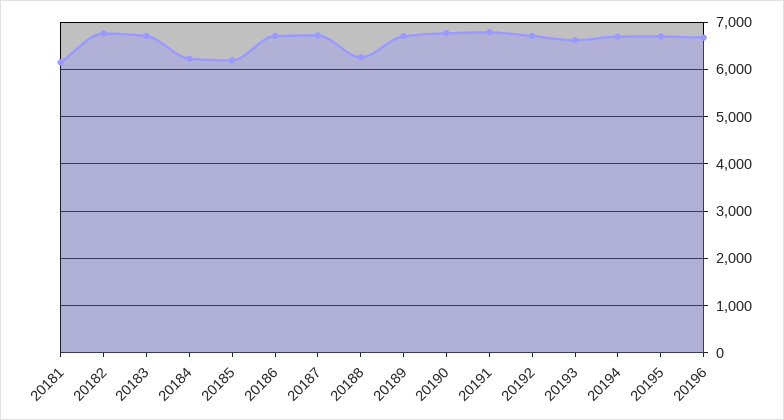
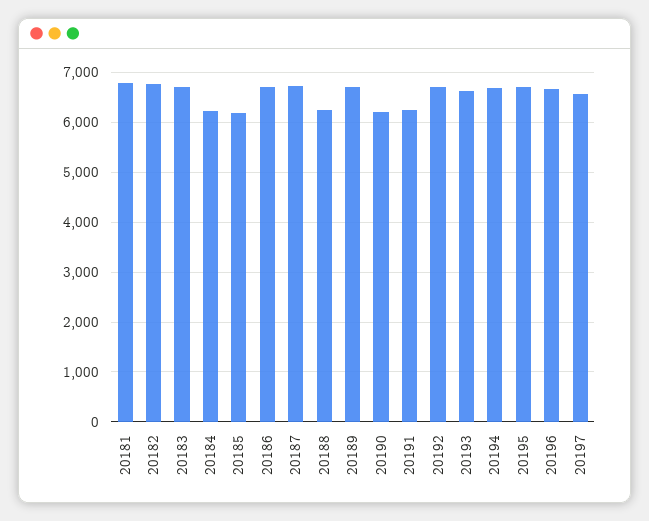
20181: 6200 -> 6800
20190: 6800 -> 6200
20191: 6800 -> 6200
20197: none -> 6600

